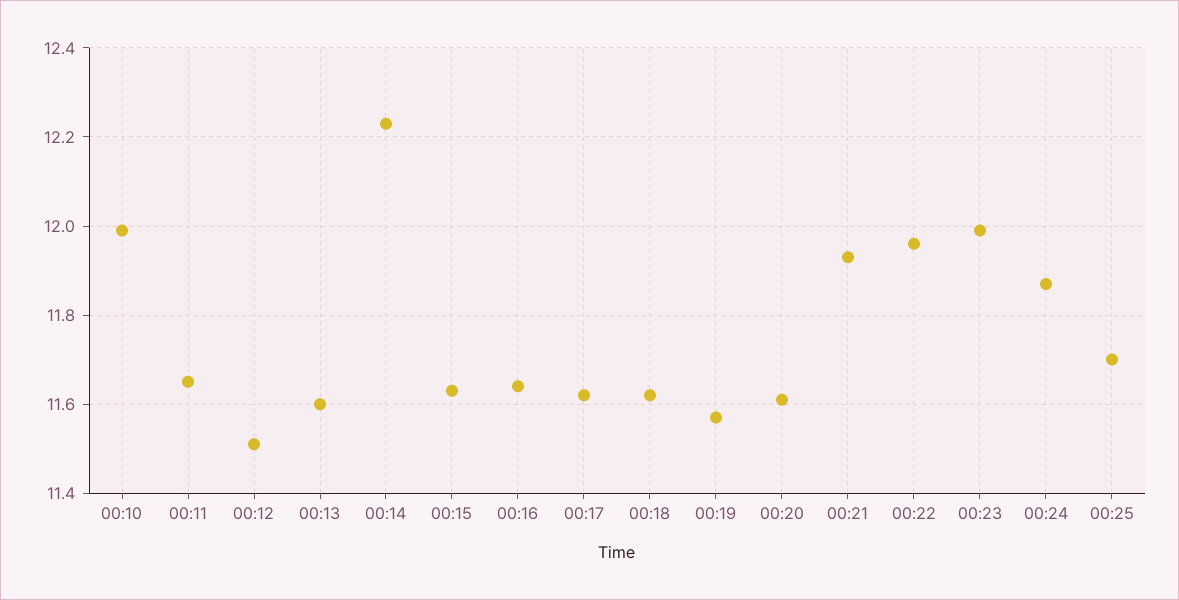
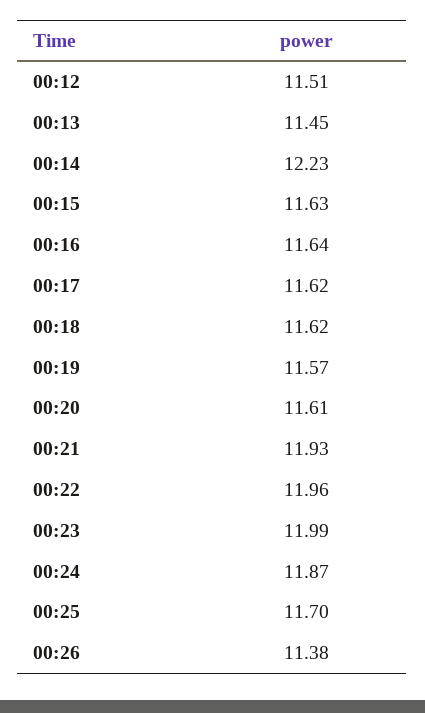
00:10: 12 -> none
00:11: 11.65 -> none
00:13: 11.6 -> 11.45
00:26: none -> 11.38

